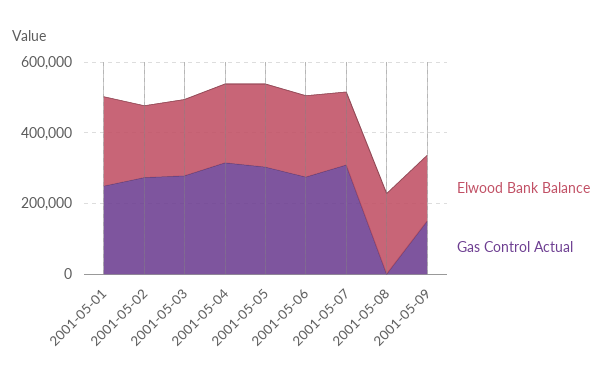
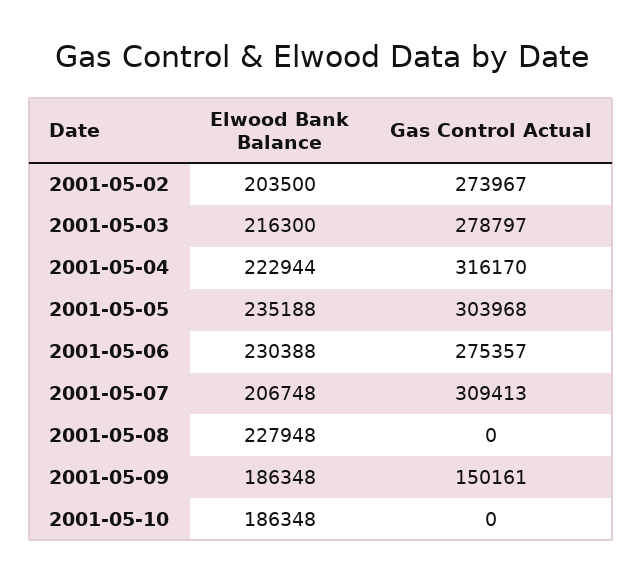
Elwood Bank Balance, 2001-05-01: 250000 -> none
Gas Control Actual, 2001-05-01: 250000 -> none
Elwood Bank Balance, 2001-05-10: none -> 186348
Gas Control Actual, 2001-05-10: none -> 0

